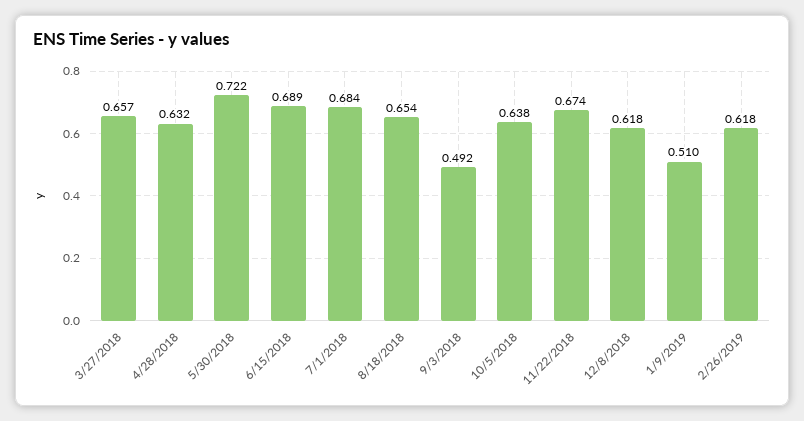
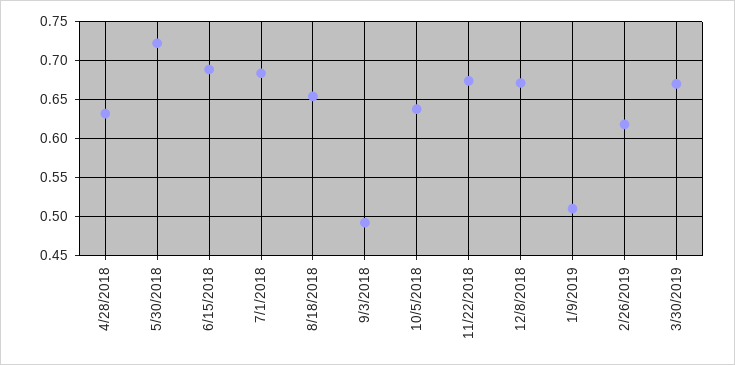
3/27/2018: 0.657 -> none
12/8/2018: 0.618 -> 0.67
3/30/2019: none -> 0.67

